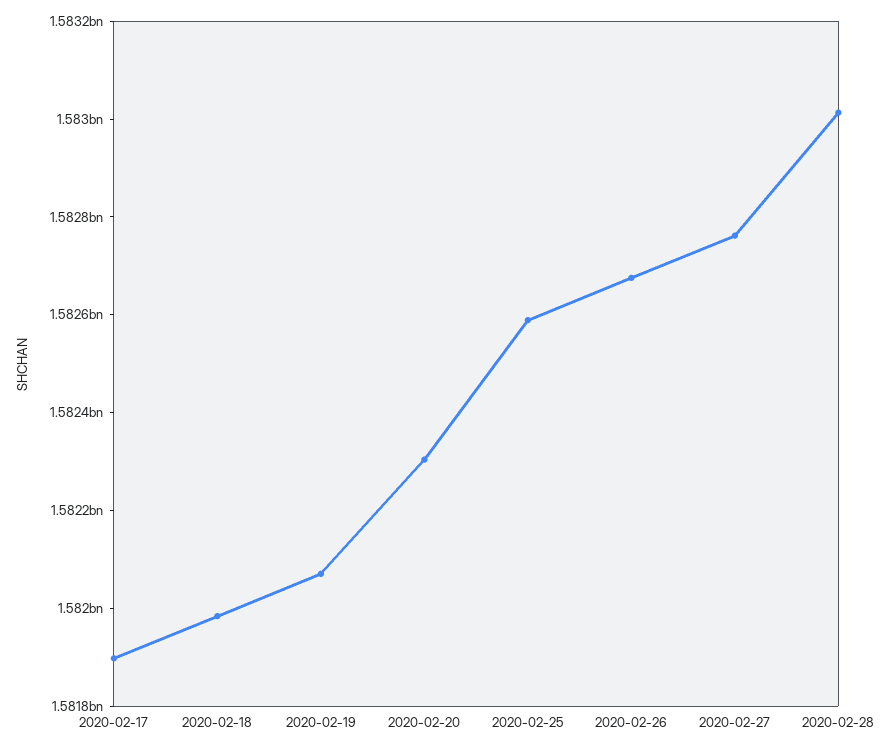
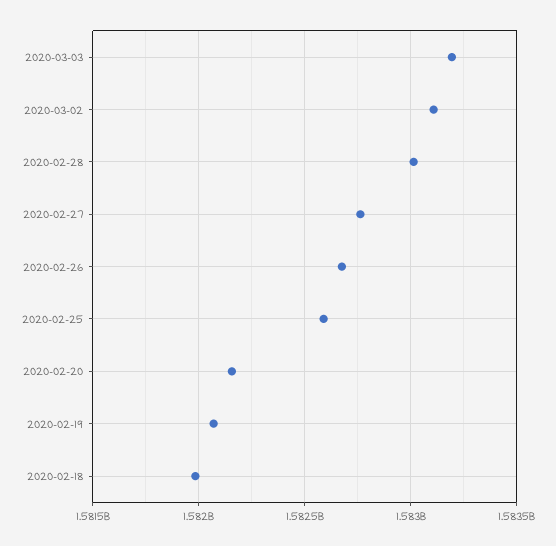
2020-02-17: 1581900000 -> none
2020-02-20: 1582300000 -> 1582150000
2020-03-03: none -> 1583200000
2020-03-02: none -> 1583100000

